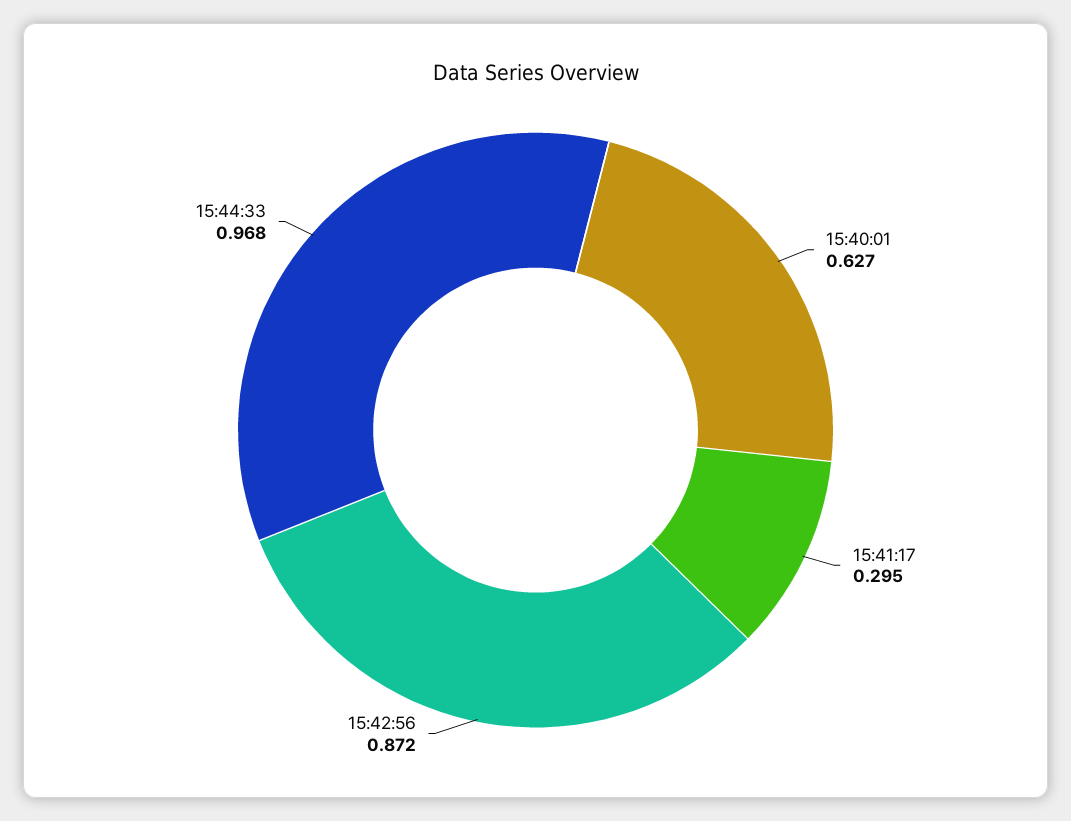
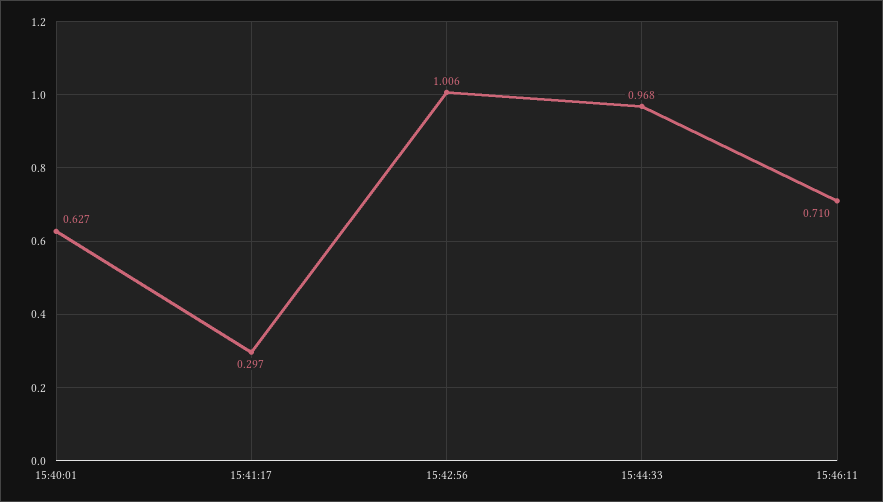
15:41:17: 0.295 -> 0.297
15:42:56: 0.872 -> 1.006
15:46:11: none -> 0.71

